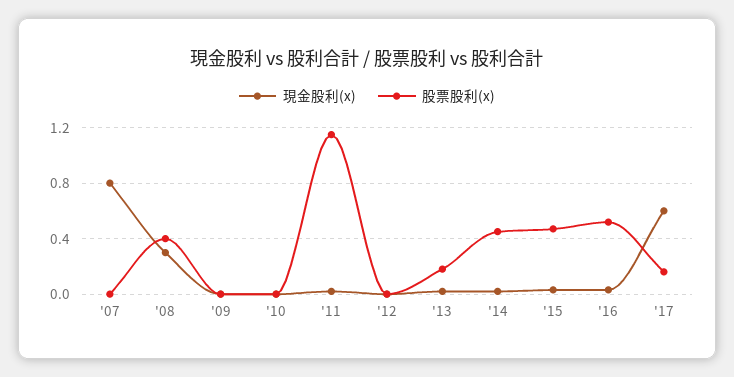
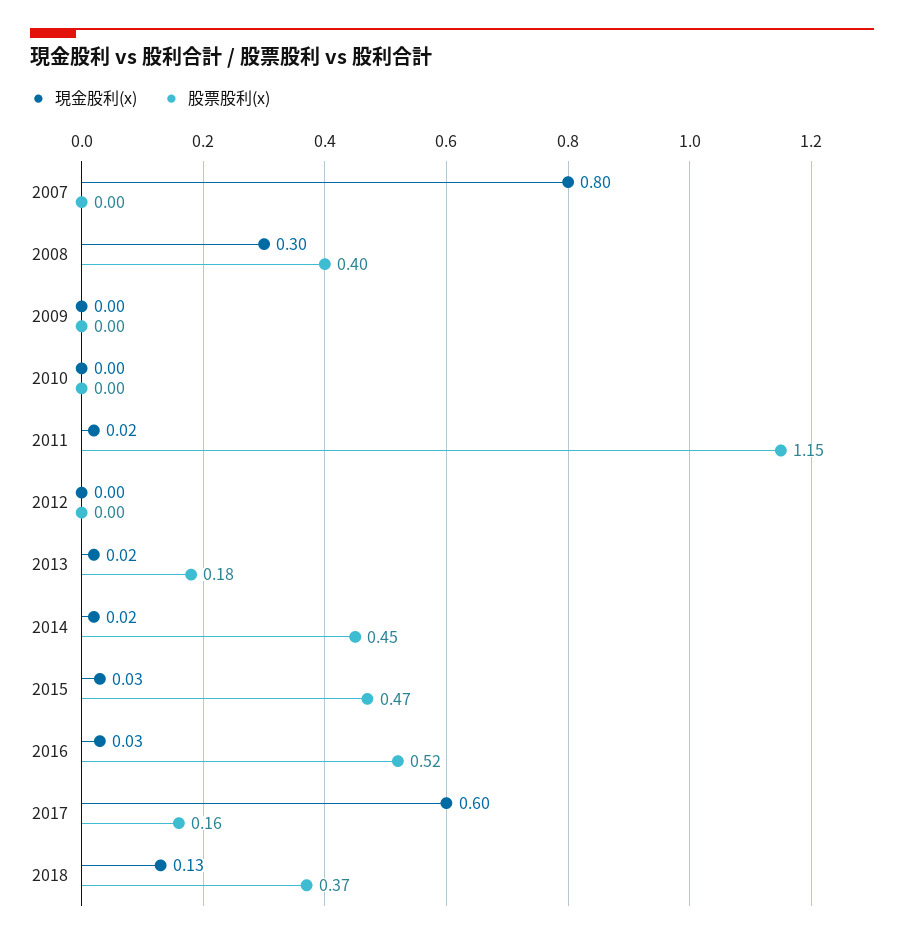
現金股利(x), 2018: none -> 0.13
股票股利(x), 2018: none -> 0.37

